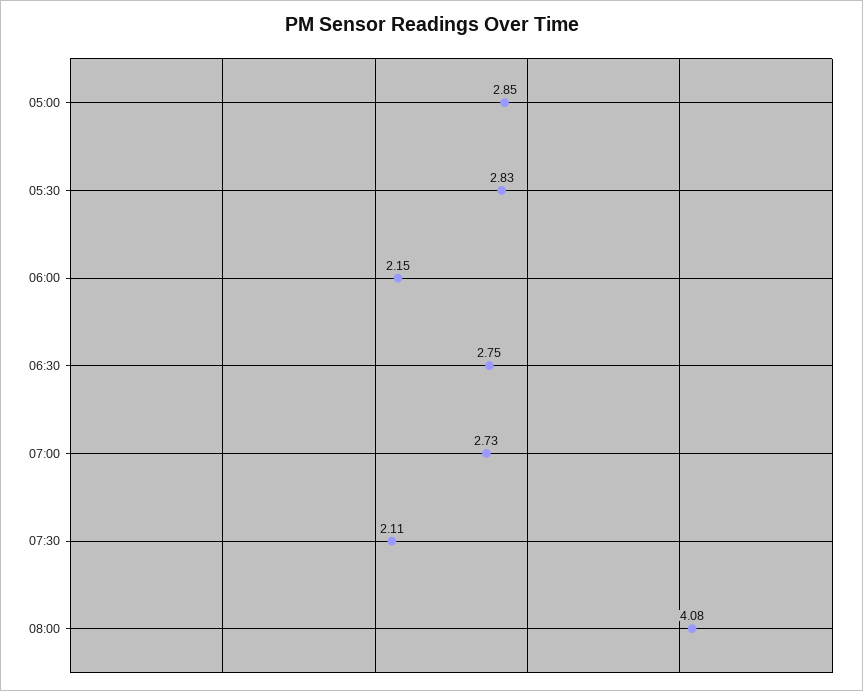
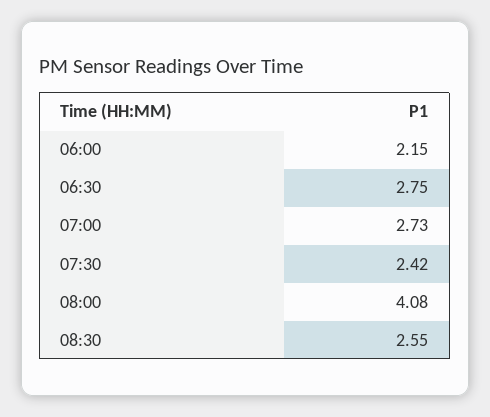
05:00: 2.85 -> none
05:30: 2.83 -> none
07:30: 2.11 -> 2.42
08:30: none -> 2.55

